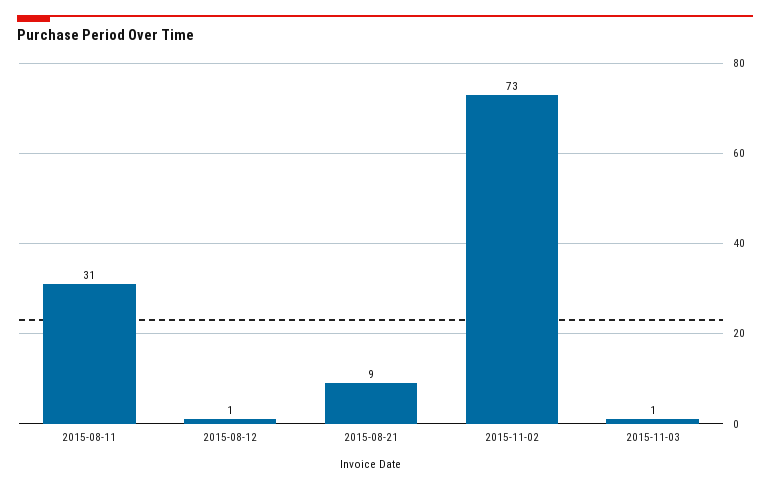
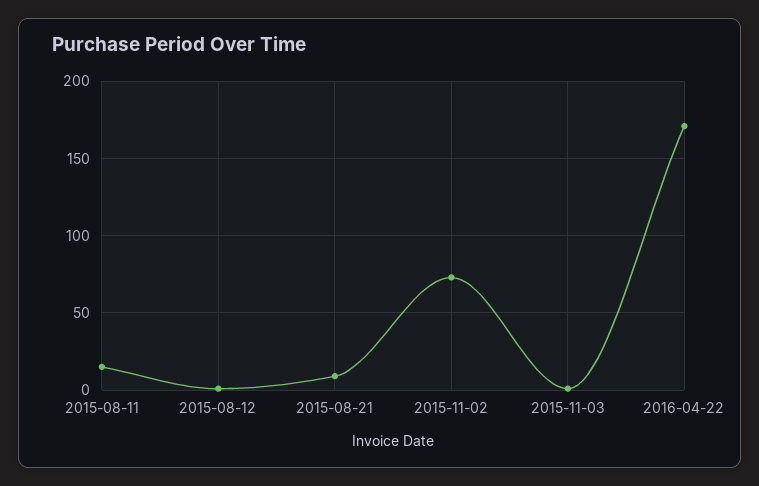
2015-08-11: 31 -> 15
2016-04-22: none -> 170

